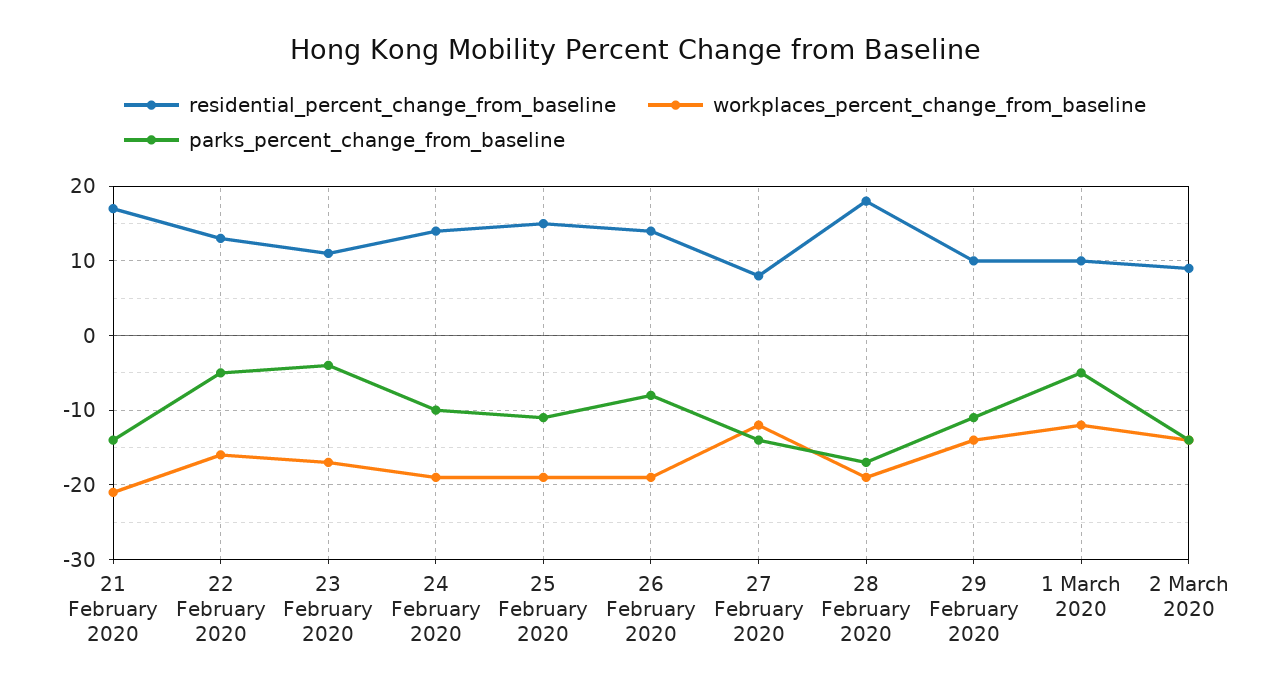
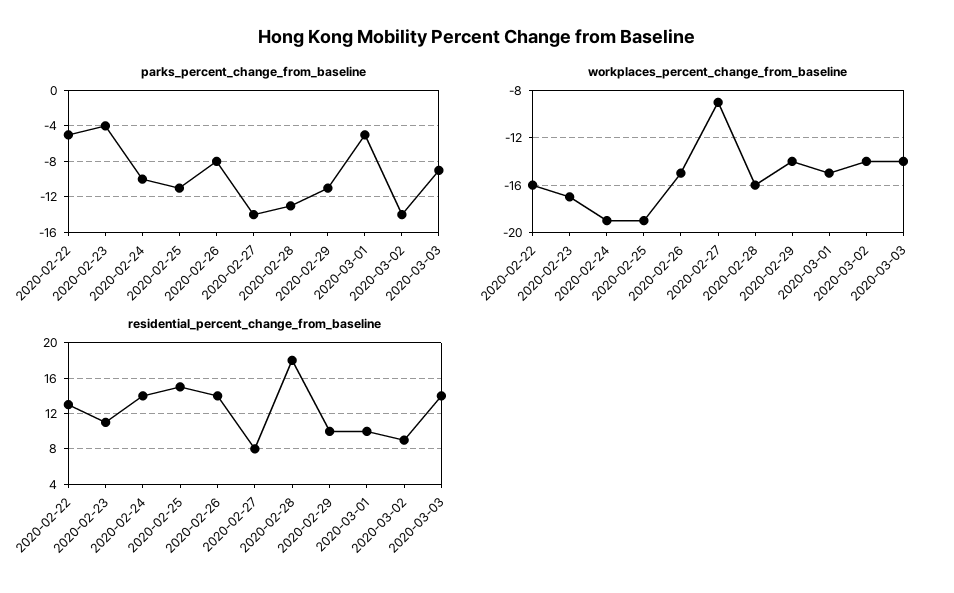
residential_percent_change_from_baseline, 21 February 2020: 17 -> none
workplaces_percent_change_from_baseline, 21 February 2020: -21 -> none
parks_percent_change_from_baseline, 21 February 2020: -14 -> none
workplaces_percent_change_from_baseline, 26 February 2020: -19 -> -15
workplaces_percent_change_from_baseline, 27 February 2020: -12 -> -9
workplaces_percent_change_from_baseline, 28 February 2020: -19 -> -16
parks_percent_change_from_baseline, 28 February 2020: -17 -> -13
workplaces_percent_change_from_baseline, 1 March 2020: -12 -> -15
parks_percent_change_from_baseline, 2020-03-03: none -> -9
workplaces_percent_change_from_baseline, 2020-03-03: none -> -14
residential_percent_change_from_baseline, 2020-03-03: none -> 14

